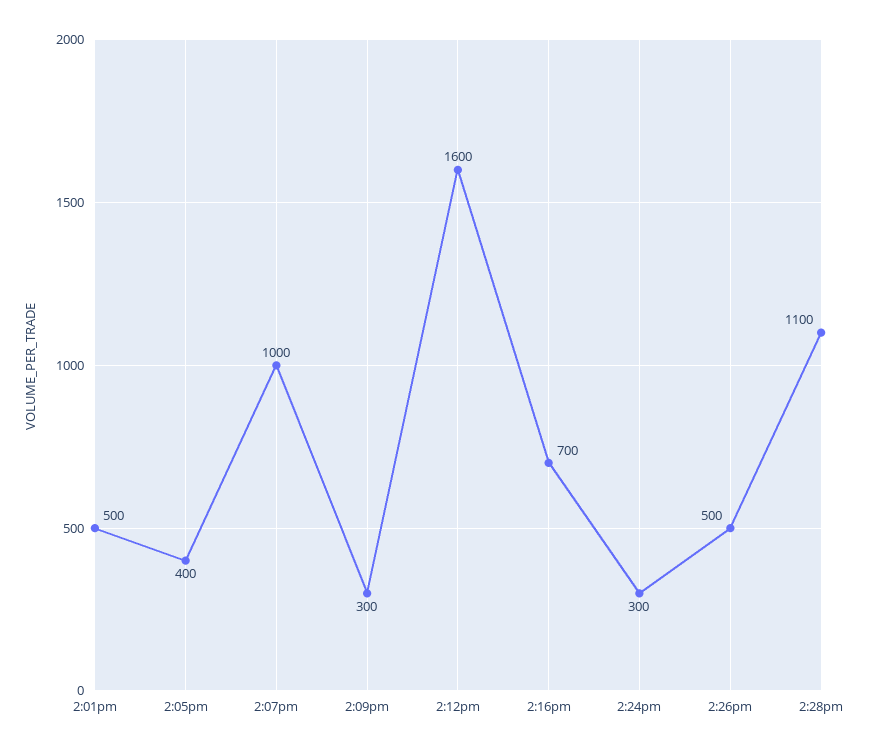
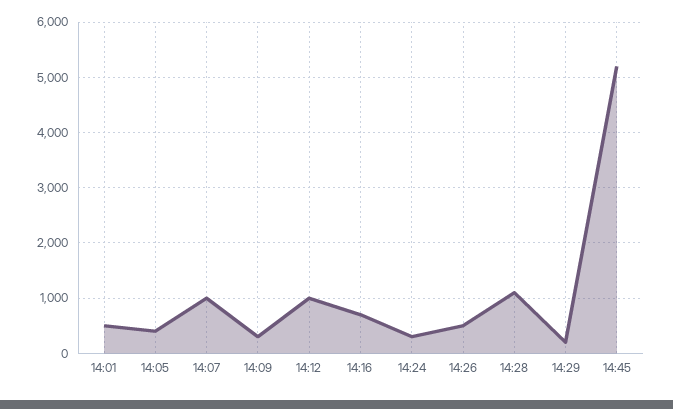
2:12pm: 1600 -> 1000
14:29: none -> 200
14:45: none -> 5200

